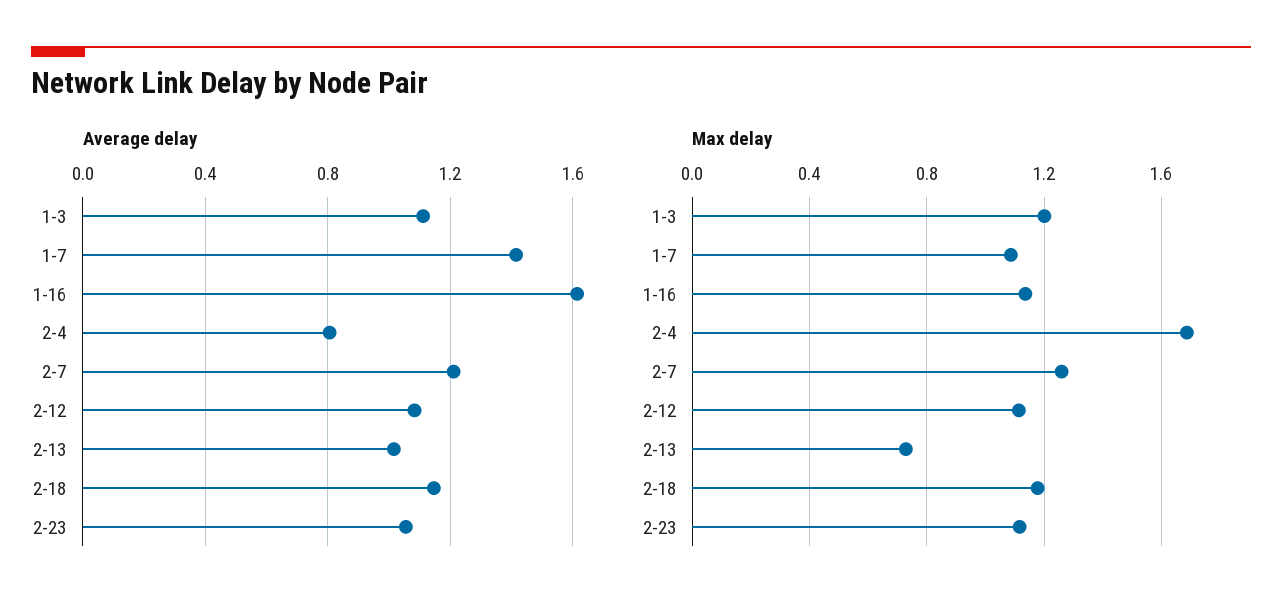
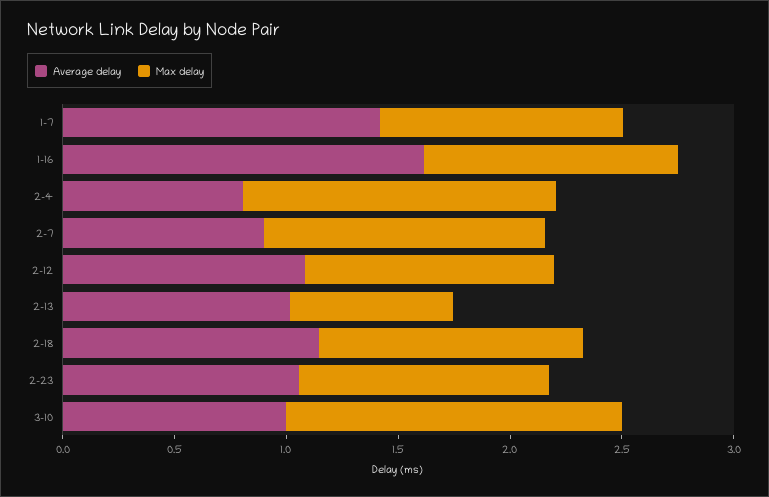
Average delay, 1-3: 1.1 -> none
Average delay, 2-7: 1.2 -> 0.9
Max delay, 1-3: 1.2 -> none
Max delay, 2-4: 1.7 -> 1.4
Average delay, 3-10: none -> 1
Max delay, 3-10: none -> 1.5

